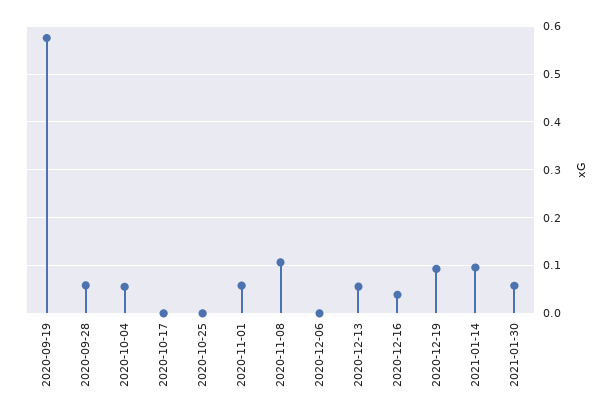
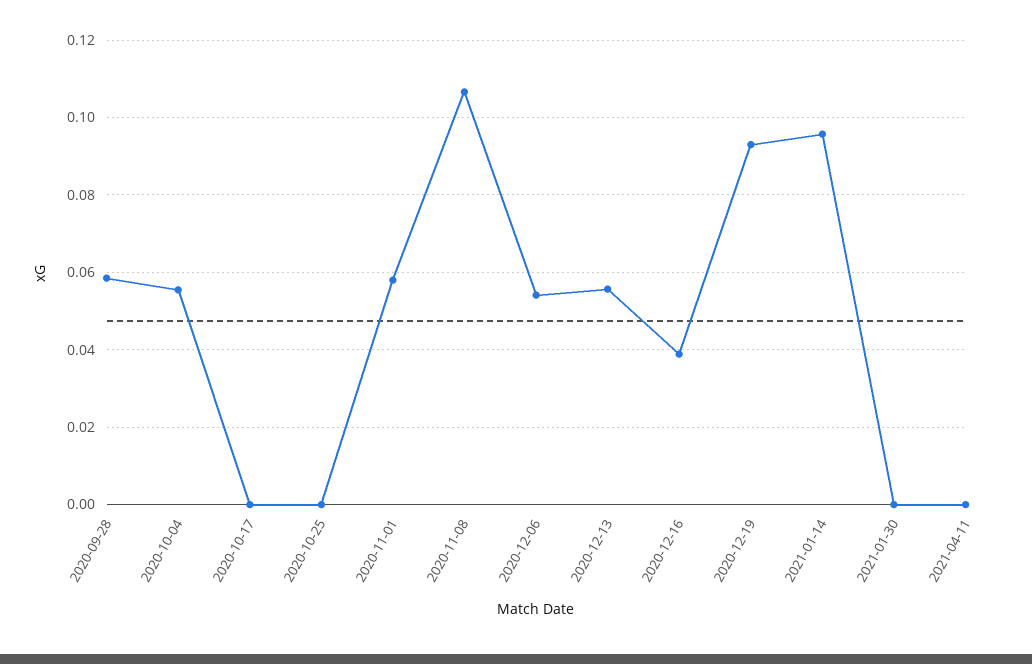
2020-09-19: 0.58 -> none
2020-12-06: 0 -> 0.054
2021-01-30: 0.06 -> 0
2021-04-11: none -> 0

